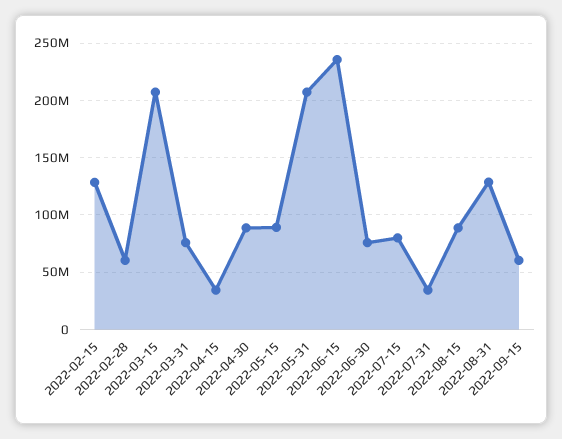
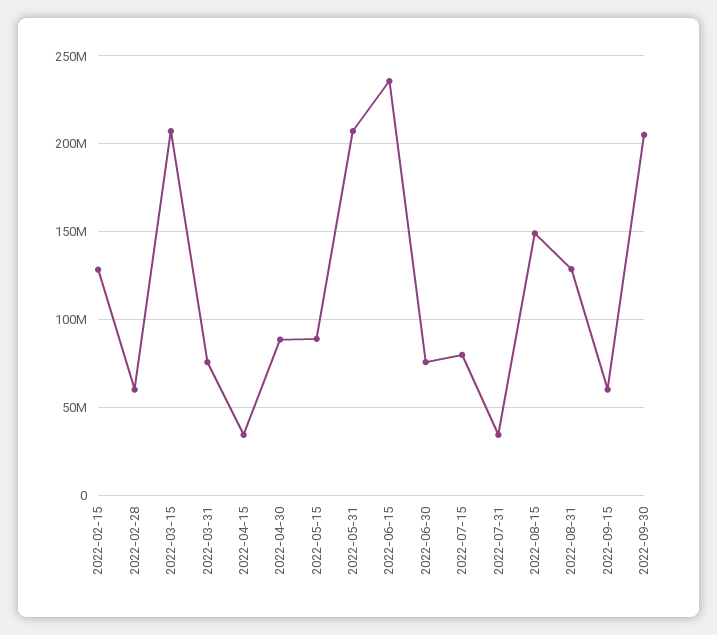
2022-08-15: 90000000 -> 150000000
2022-09-30: none -> 205000000

